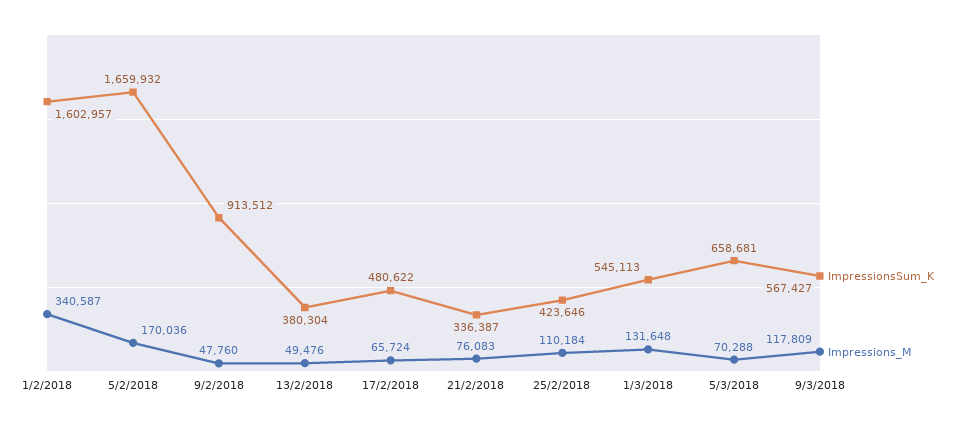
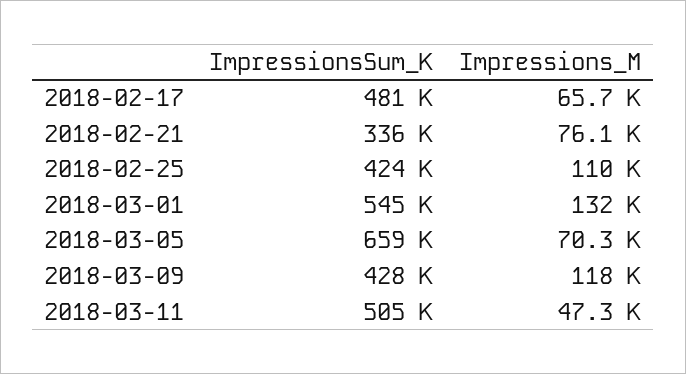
ImpressionsSum_K, 1/2/2018: 1602957 -> none
Impressions_M, 1/2/2018: 340587 -> none
ImpressionsSum_K, 5/2/2018: 1659932 -> none
Impressions_M, 5/2/2018: 170036 -> none
ImpressionsSum_K, 9/2/2018: 913512 -> none
Impressions_M, 9/2/2018: 47760 -> none
ImpressionsSum_K, 13/2/2018: 380304 -> none
Impressions_M, 13/2/2018: 49476 -> none
ImpressionsSum_K, 9/3/2018: 567427 -> 428000
ImpressionsSum_K, 2018-03-11: none -> 505000
Impressions_M, 2018-03-11: none -> 47300

